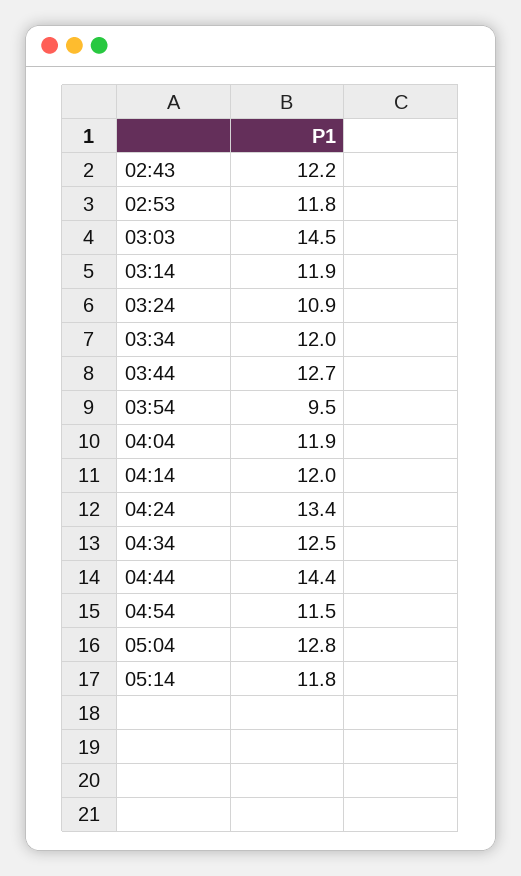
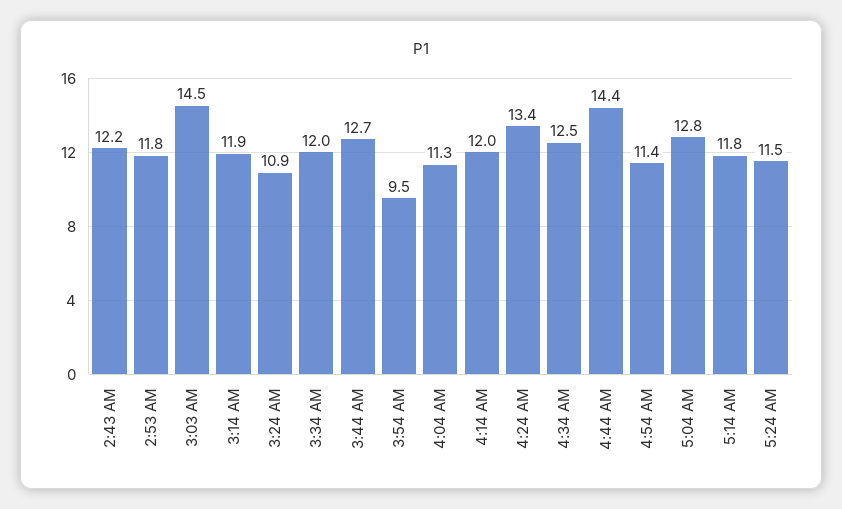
04:04: 11.9 -> 11.3
04:54: 11.5 -> 11.4
5:24 AM: none -> 11.5

